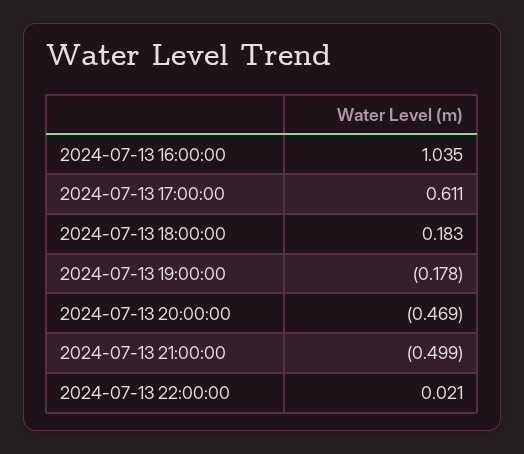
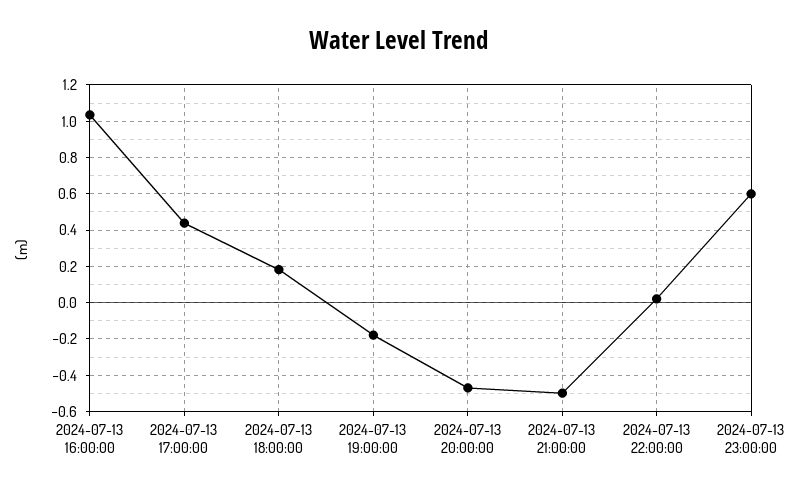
2024-07-13 17:00:00: 0.611 -> 0.45
2024-07-13 23:00:00: none -> 0.6

